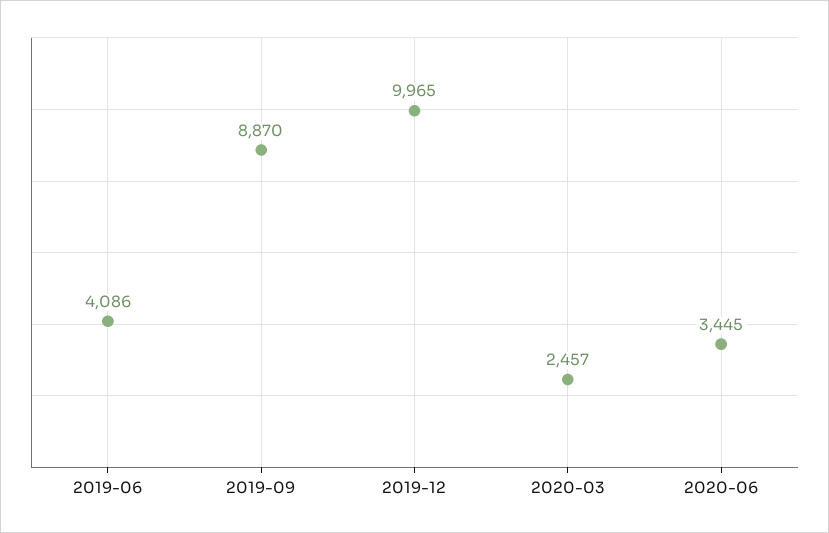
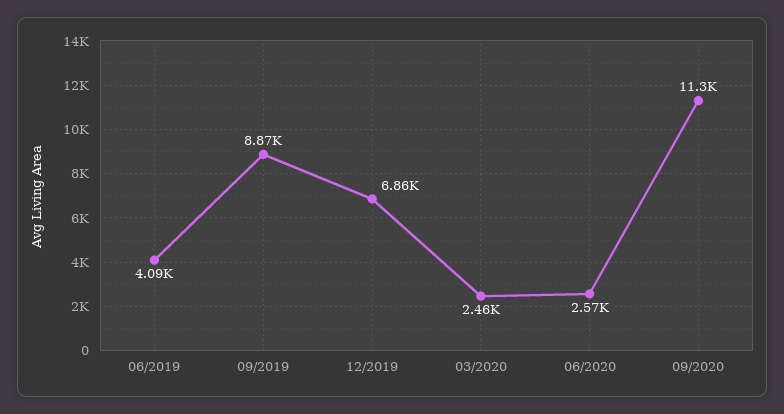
2019-12: 9965 -> 6860
2020-06: 3445 -> 2570
09/2020: none -> 11300

